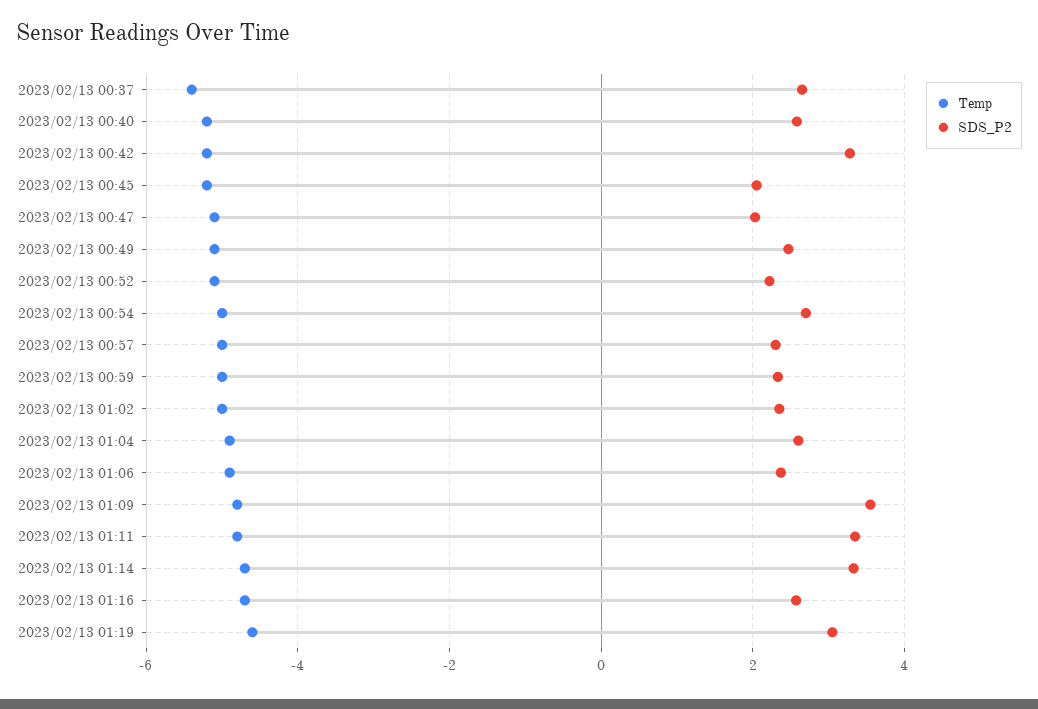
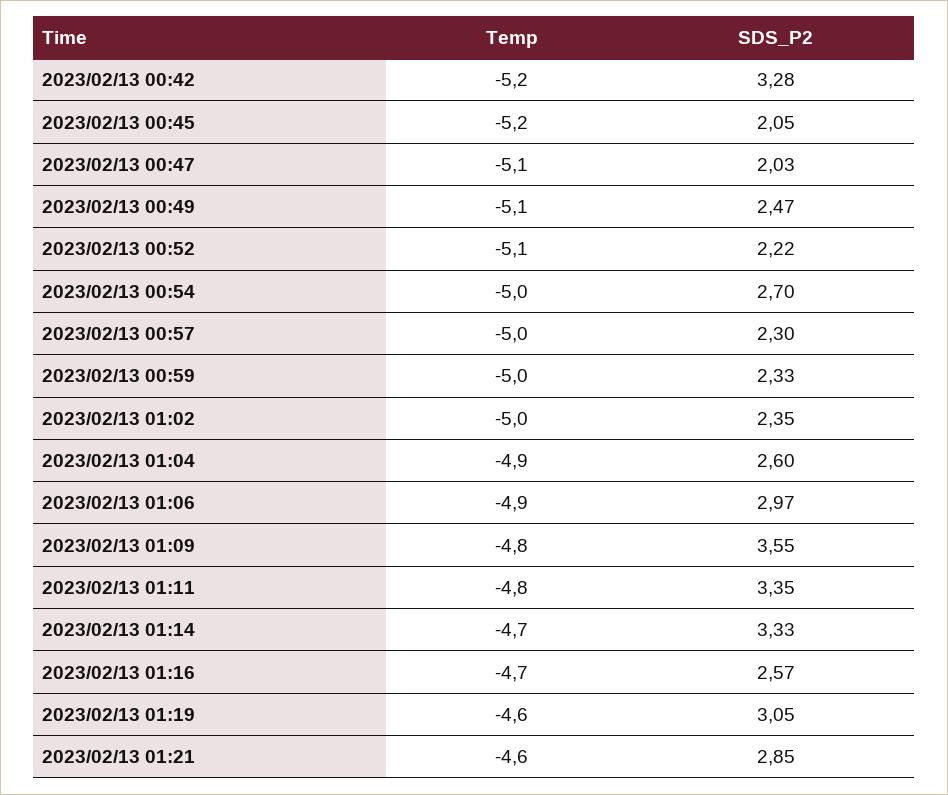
Temp, 2023/02/13 00:37: -5.4 -> none
SDS_P2, 2023/02/13 00:37: 2.6 -> none
Temp, 2023/02/13 00:40: -5.2 -> none
SDS_P2, 2023/02/13 00:40: 2.6 -> none
SDS_P2, 2023/02/13 01:06: 2.4 -> 2.97
Temp, 2023/02/13 01:21: none -> -4.6
SDS_P2, 2023/02/13 01:21: none -> 2.85

